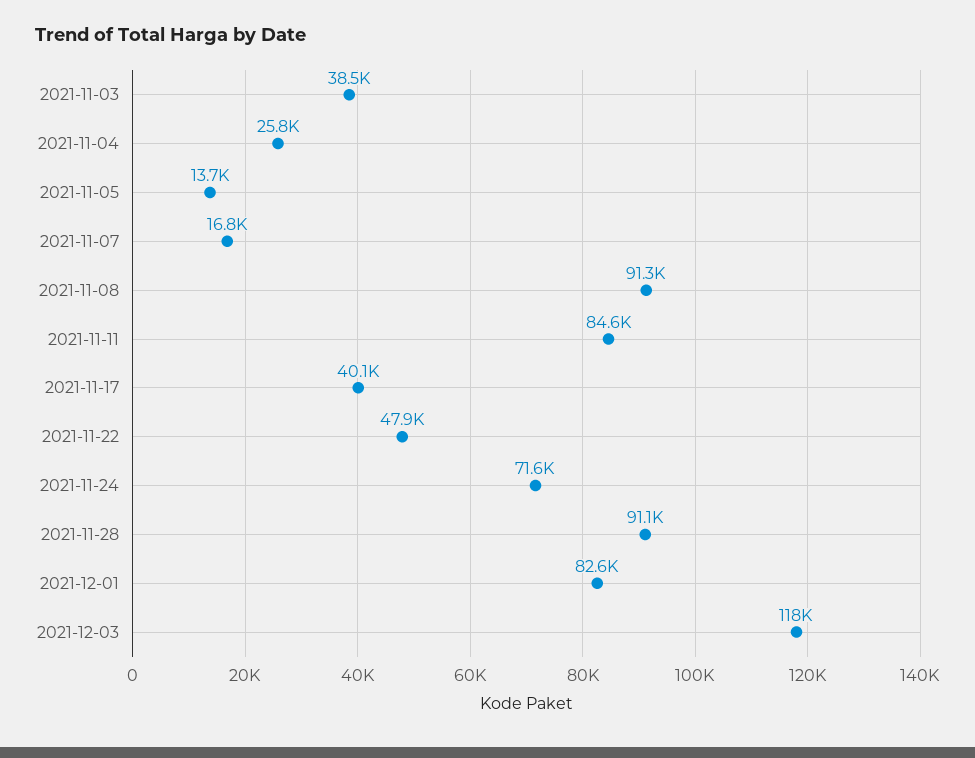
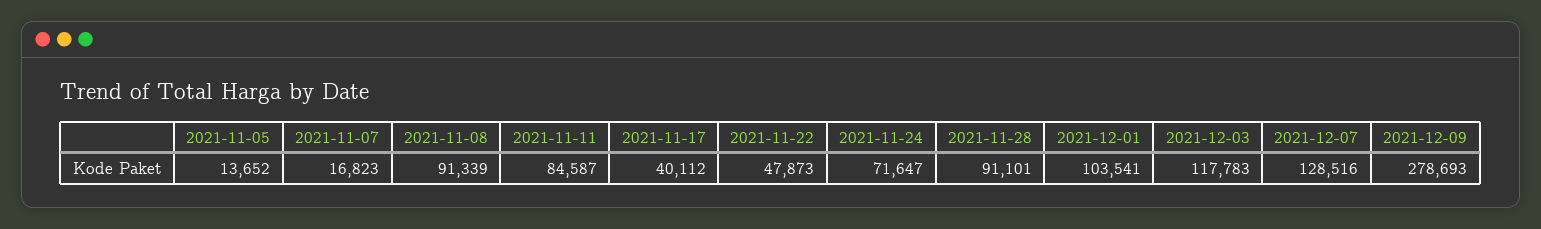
2021-11-03: 38500 -> none
2021-11-04: 25800 -> none
2021-12-01: 82600 -> 103541
2021-12-07: none -> 128516
2021-12-09: none -> 278693

